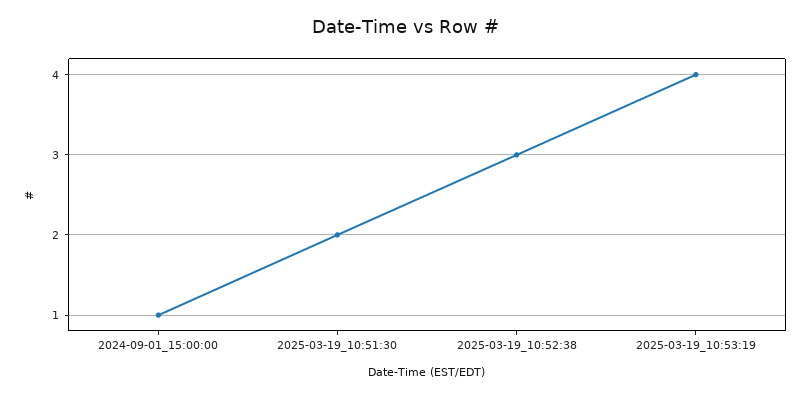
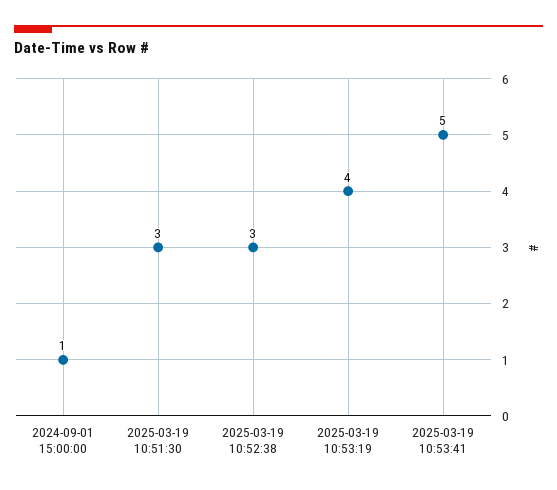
2025-03-19_10:51:30: 2 -> 3
2025-03-19 10:53:41: none -> 5

